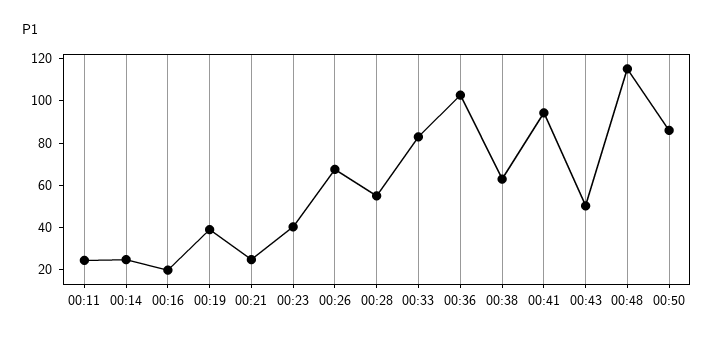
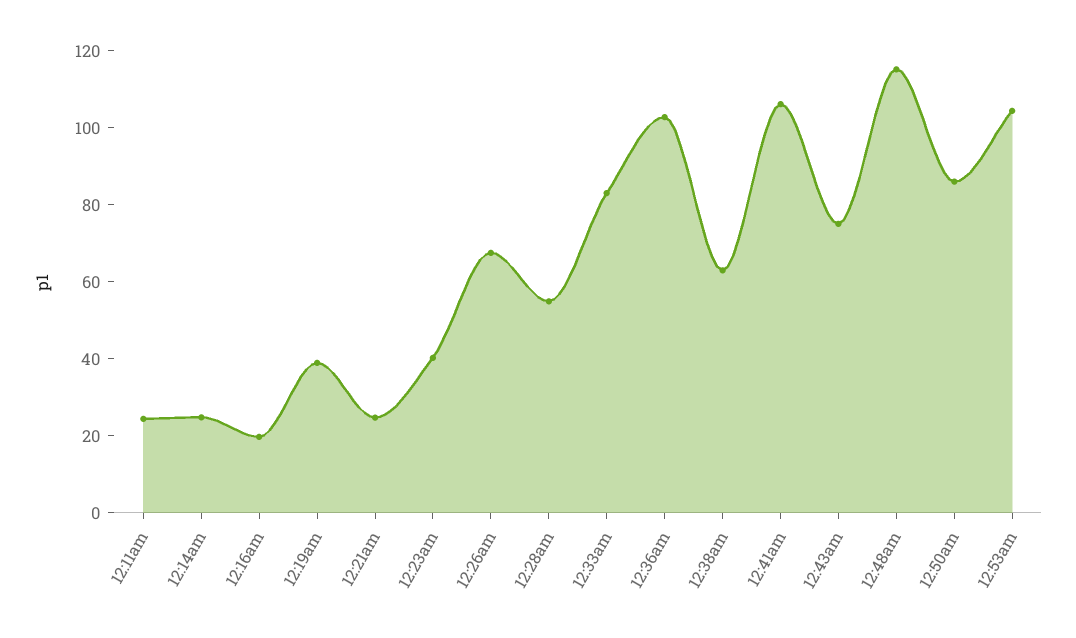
00:41: 95 -> 105
00:43: 50 -> 75
12:53am: none -> 105

